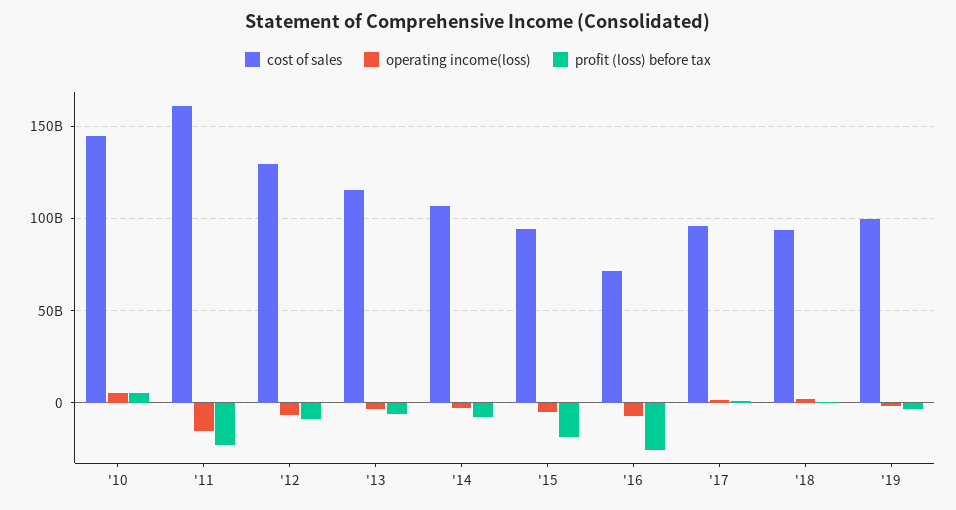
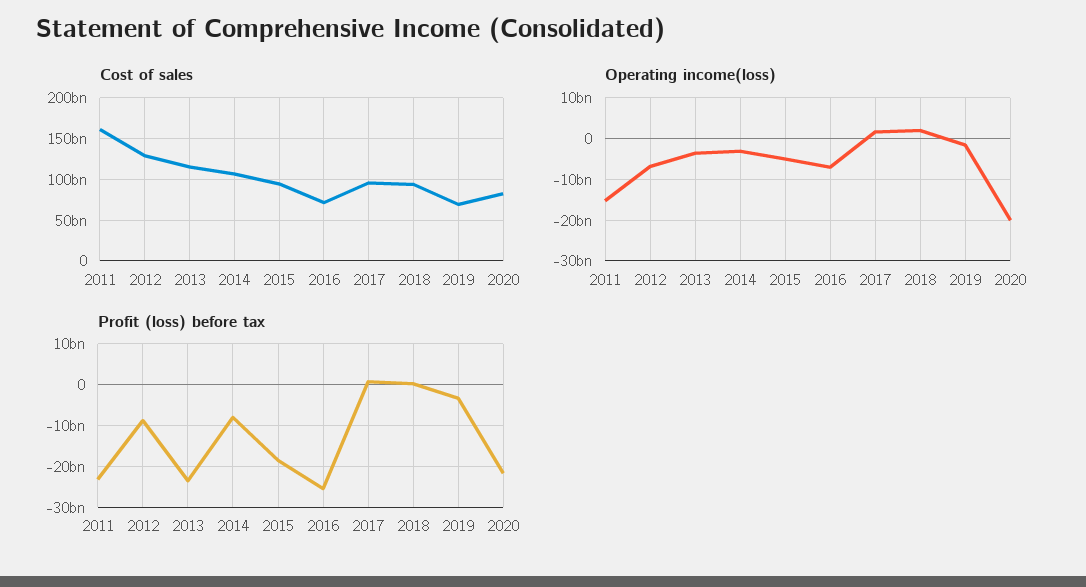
cost of sales, '10: 145000000000 -> none
operating income(loss), '10: 5000000000 -> none
profit (loss) before tax, '10: 5000000000 -> none
profit (loss) before tax, '13: -5000000000 -> -24000000000
cost of sales, '19: 100000000000 -> 70000000000
cost of sales, 2020: none -> 80000000000
operating income(loss), 2020: none -> -20000000000
profit (loss) before tax, 2020: none -> -22000000000

